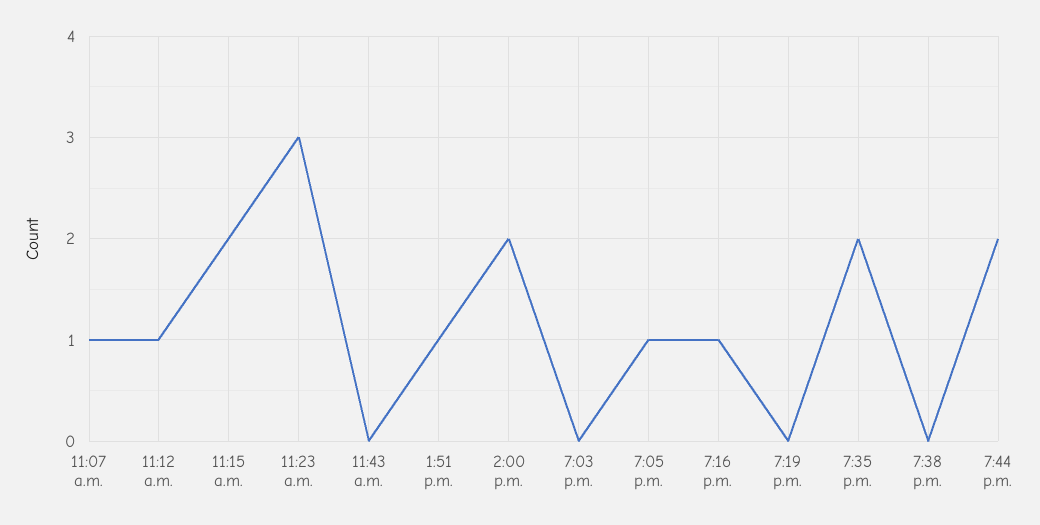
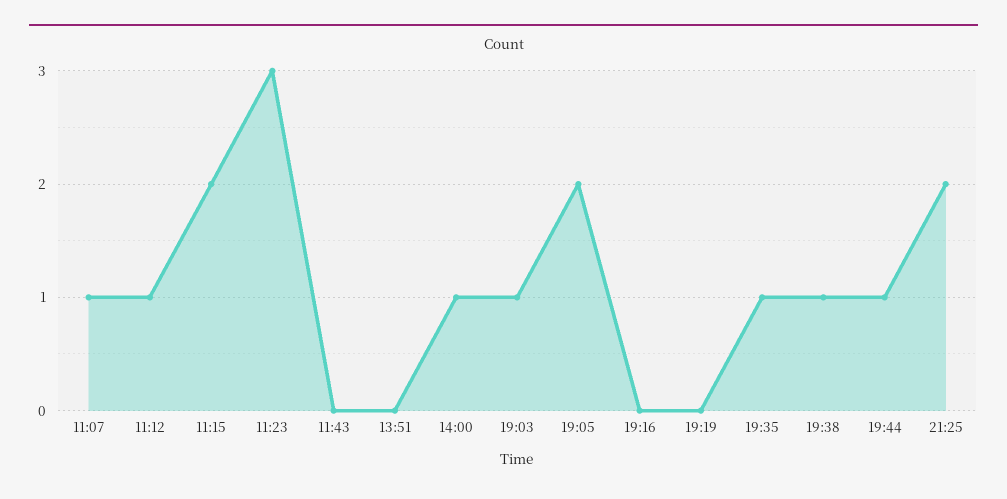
1:51 p.m.: 1 -> 0
2:00 p.m.: 2 -> 1
7:03 p.m.: 0 -> 1
7:05 p.m.: 1 -> 2
7:16 p.m.: 1 -> 0
7:35 p.m.: 2 -> 1
7:38 p.m.: 0 -> 1
7:44 p.m.: 2 -> 1
21:25: none -> 2

